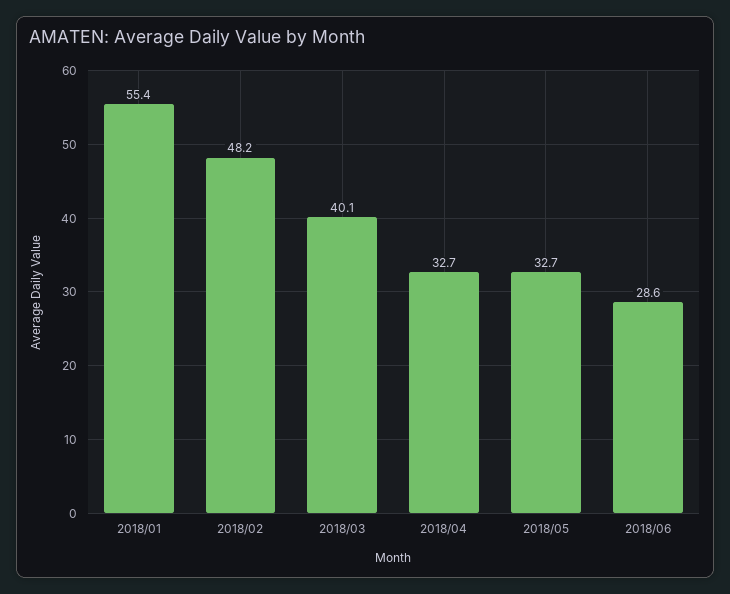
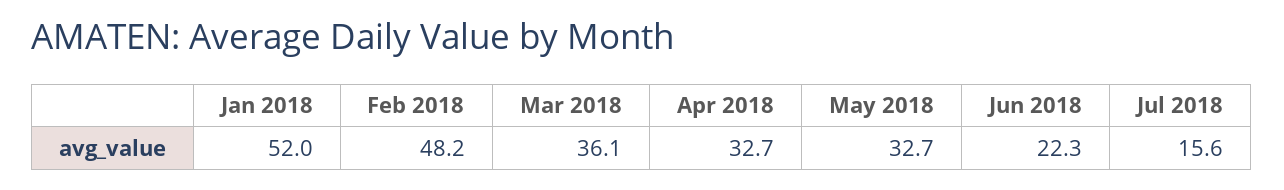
2018/01: 55.4 -> 52
2018/03: 40.1 -> 36.1
2018/06: 28.6 -> 22.3
Jul 2018: none -> 15.6

